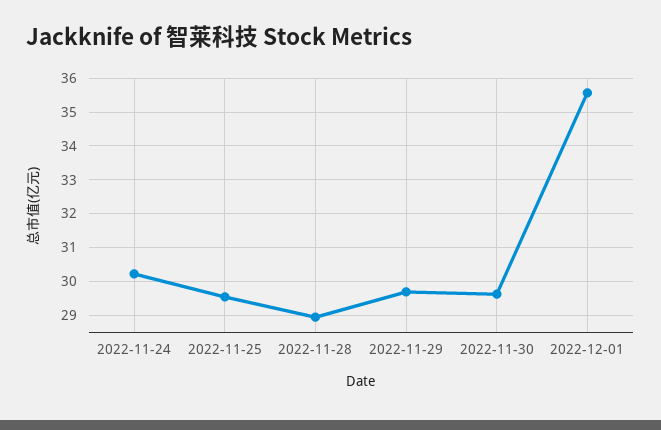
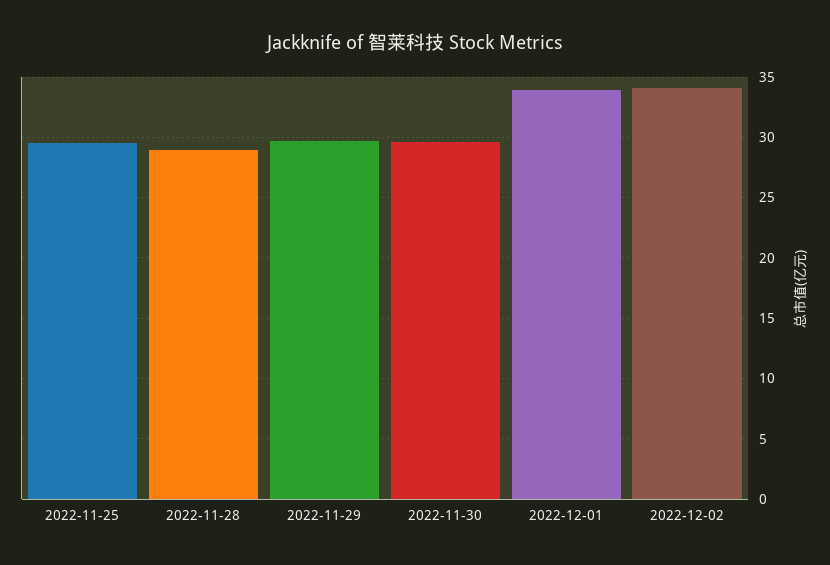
2022-11-24: 30.2 -> none
2022-12-01: 35.6 -> 34
2022-12-02: none -> 34

